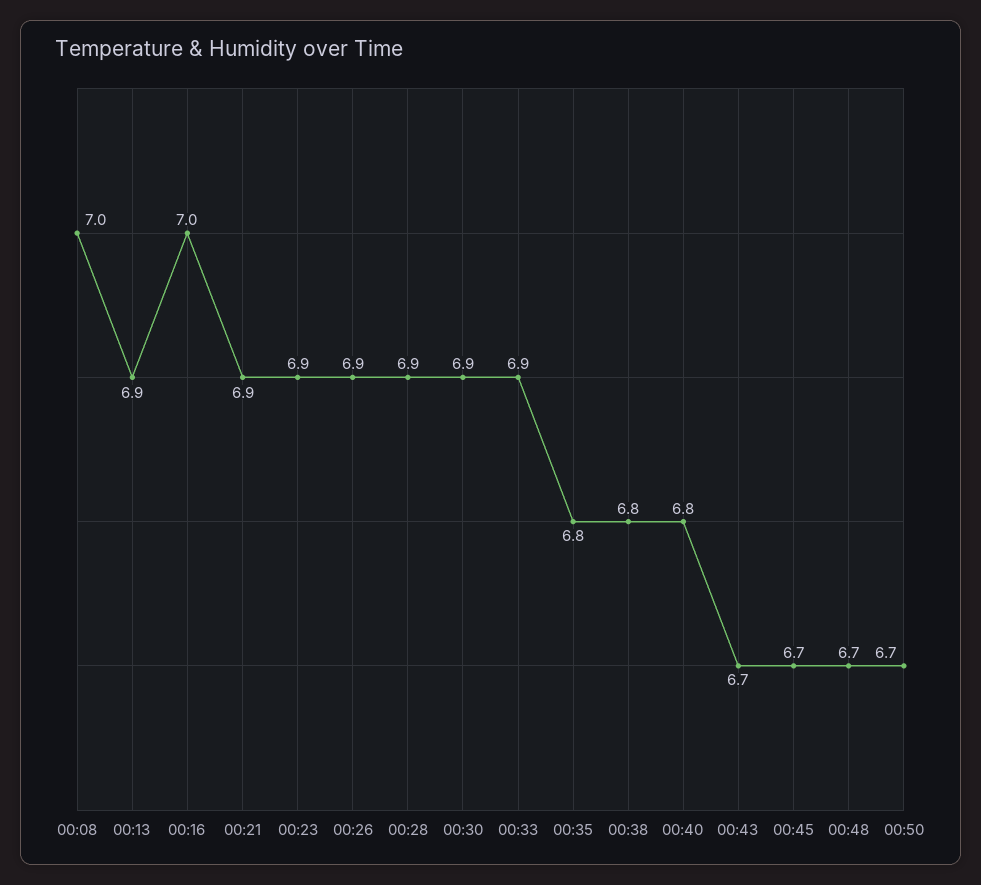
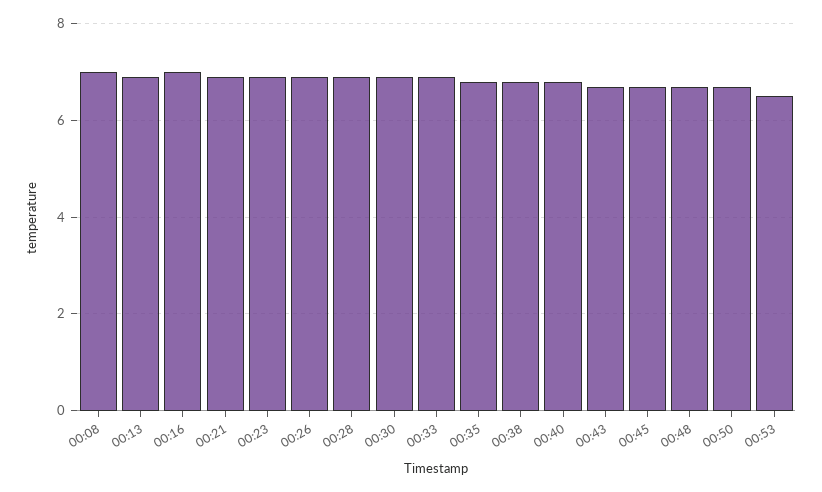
00:53: none -> 6.5

